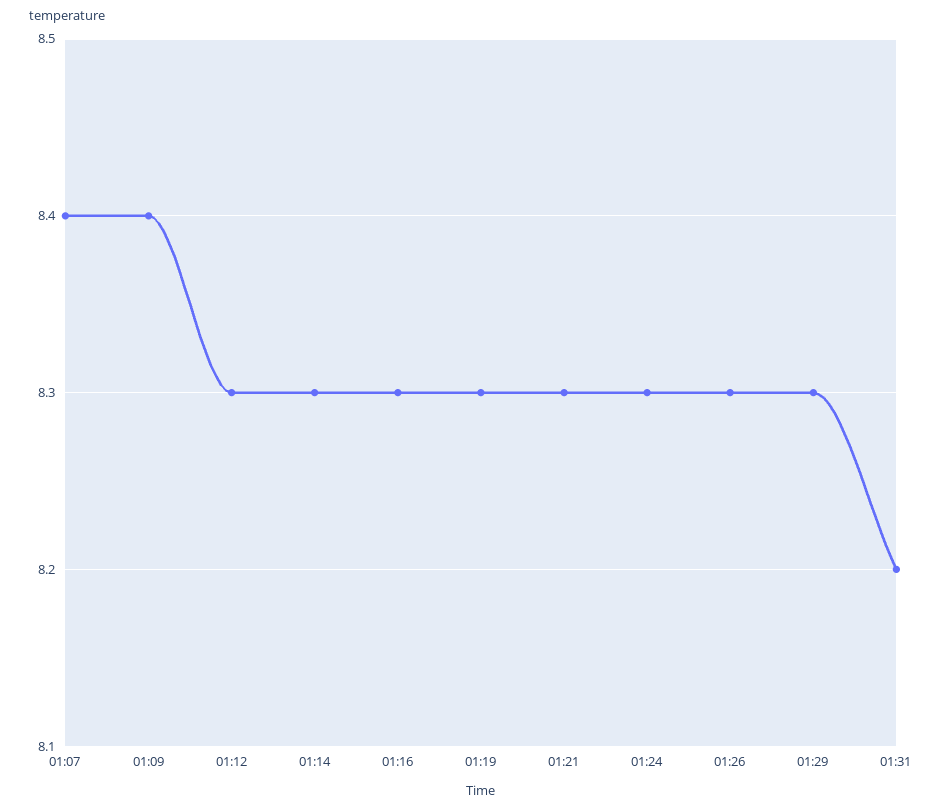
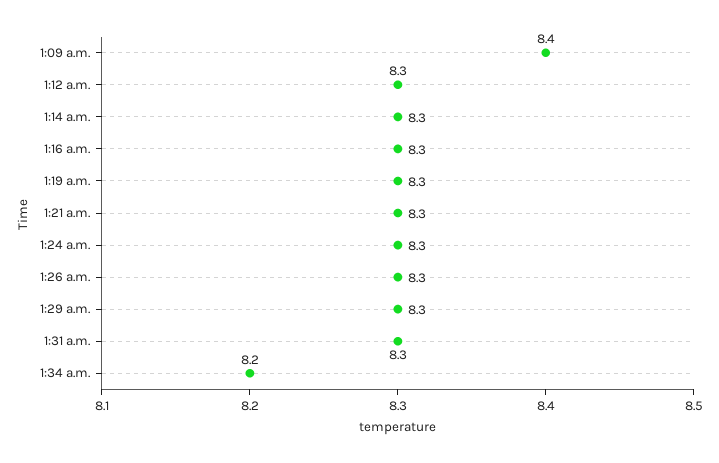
01:07: 8.4 -> none
01:31: 8.2 -> 8.3
1:34 a.m.: none -> 8.2

